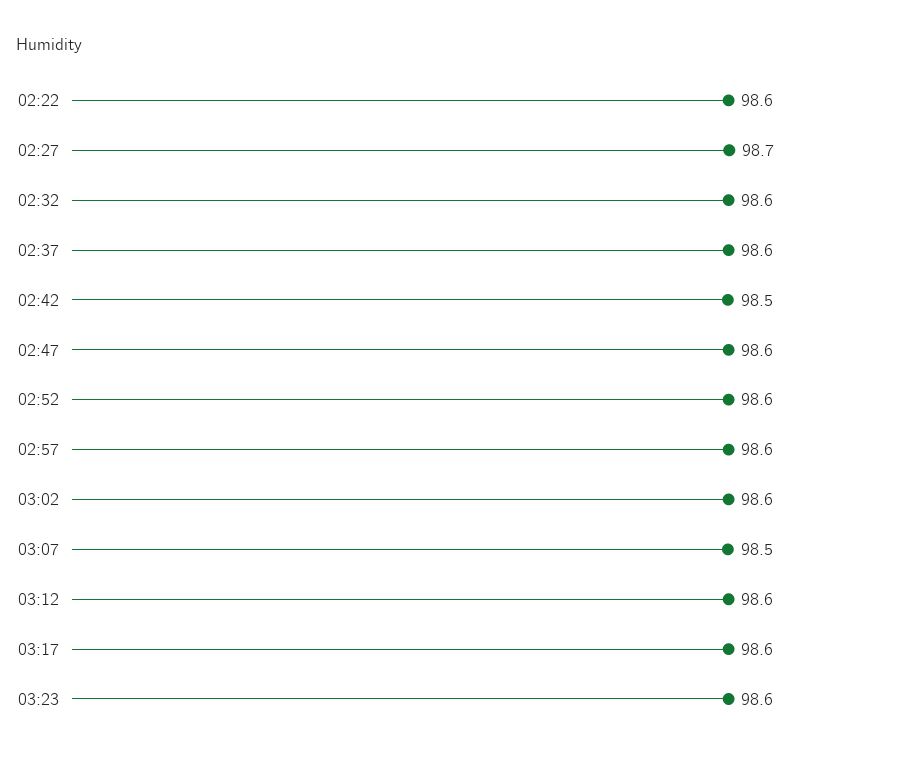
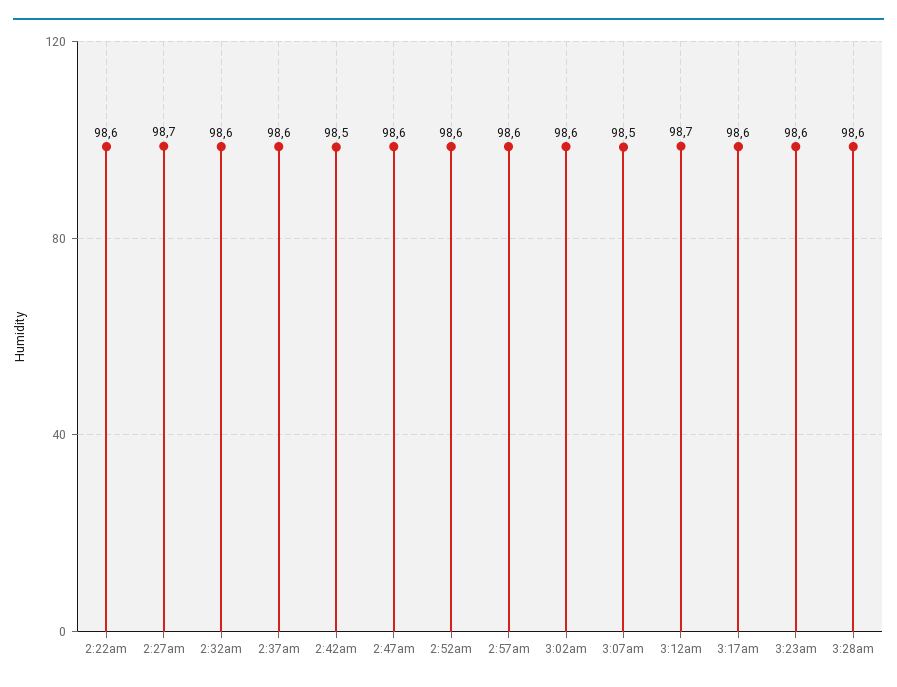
03:12: 98.6 -> 98.7
3:28am: none -> 98.6

